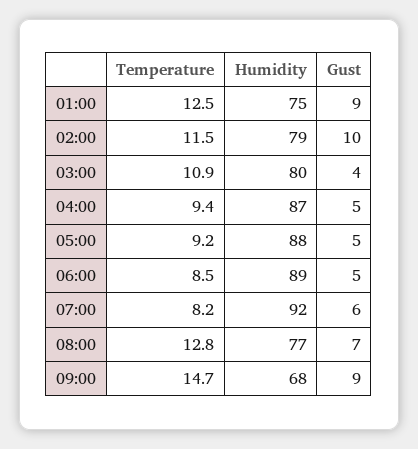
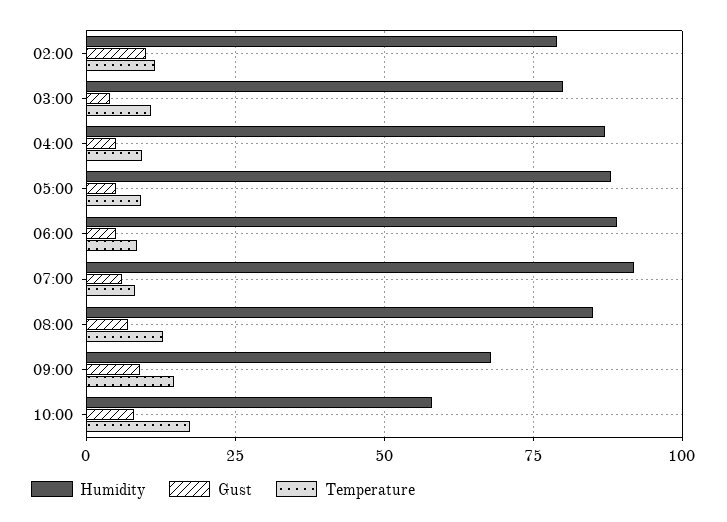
Temperature, 01:00: 12.5 -> none
Humidity, 01:00: 75 -> none
Gust, 01:00: 9 -> none
Humidity, 08:00: 77 -> 85
Humidity, 10:00: none -> 57.5
Gust, 10:00: none -> 7.5
Temperature, 10:00: none -> 17.5

